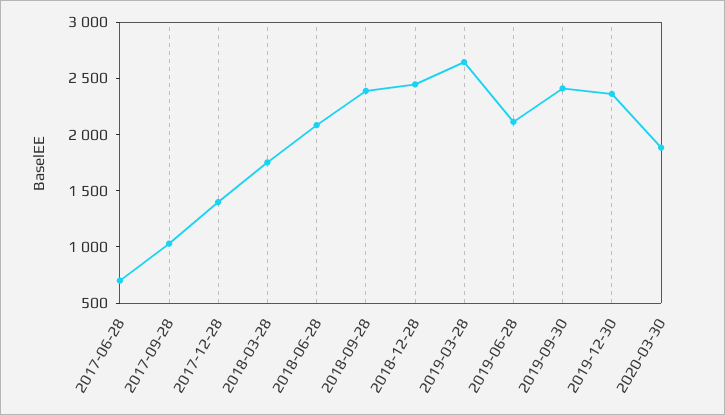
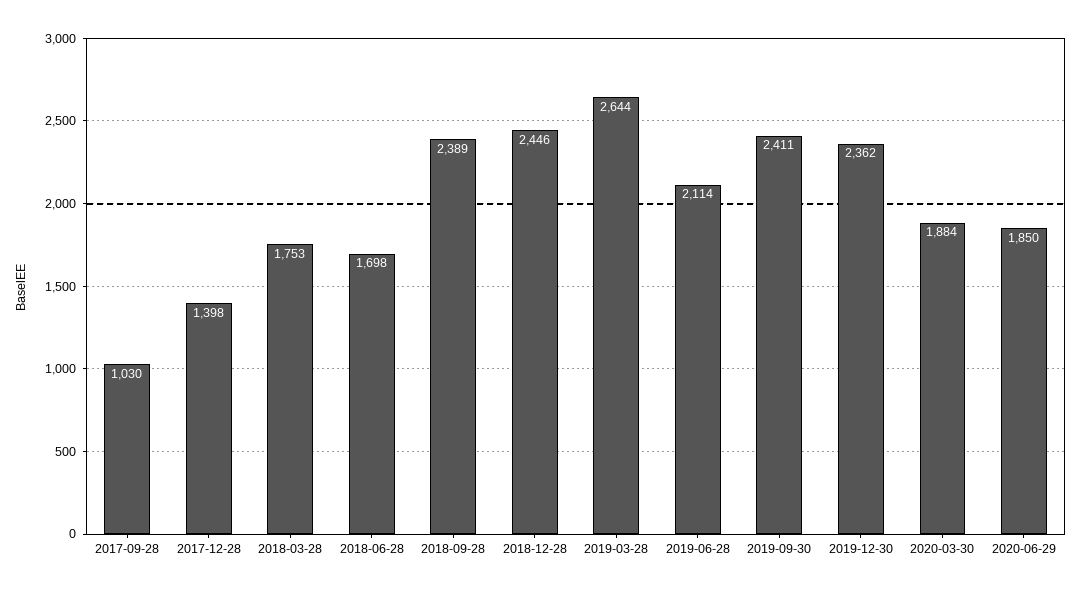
2017-06-28: 700 -> none
2018-06-28: 2100 -> 1698
2020-06-29: none -> 1850

